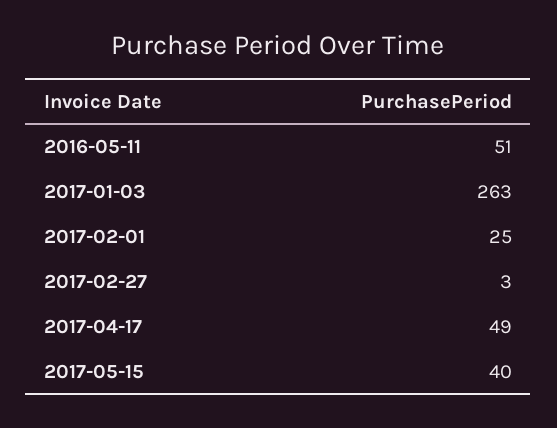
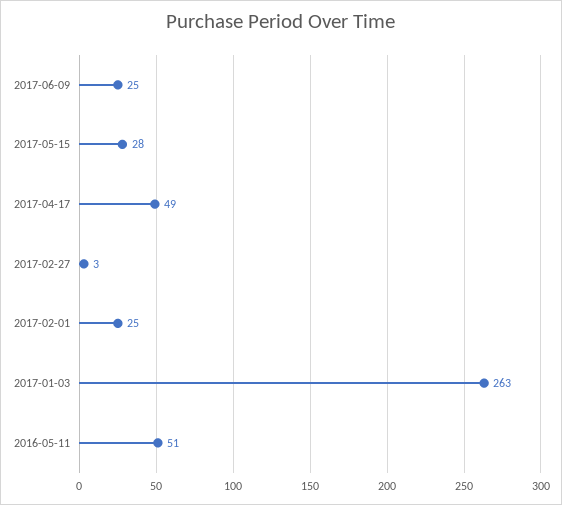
2017-05-15: 40 -> 28
2017-06-09: none -> 25

